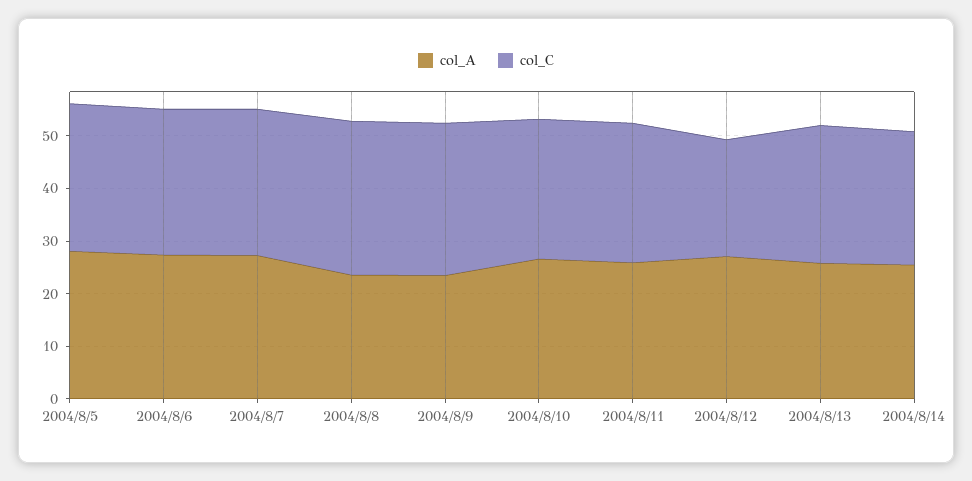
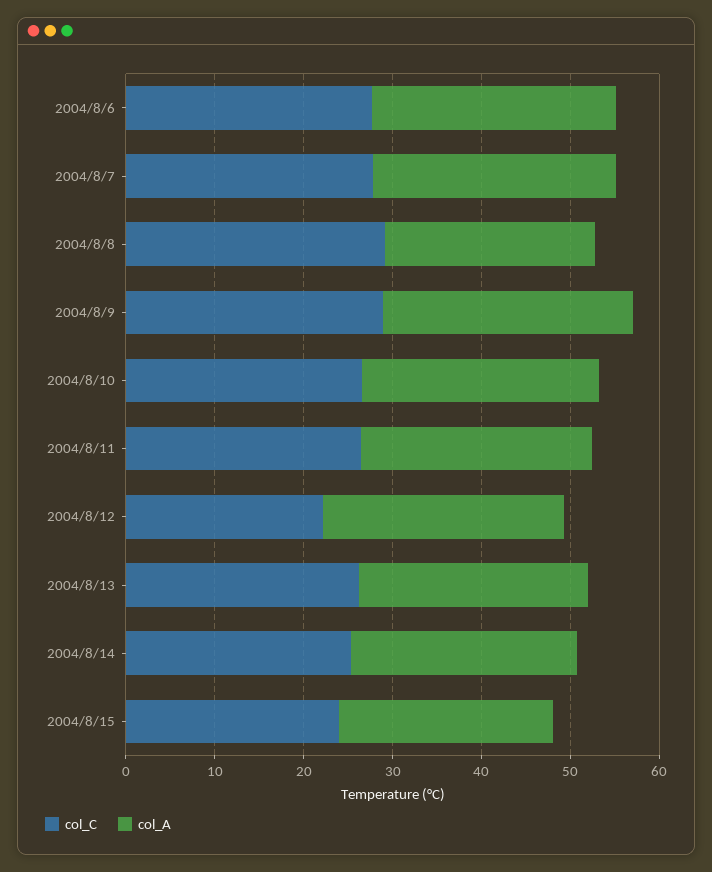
col_A, 2004/8/5: 28 -> none
col_C, 2004/8/5: 28 -> none
col_A, 2004/8/9: 24 -> 28
col_C, 2004/8/15: none -> 24
col_A, 2004/8/15: none -> 24

